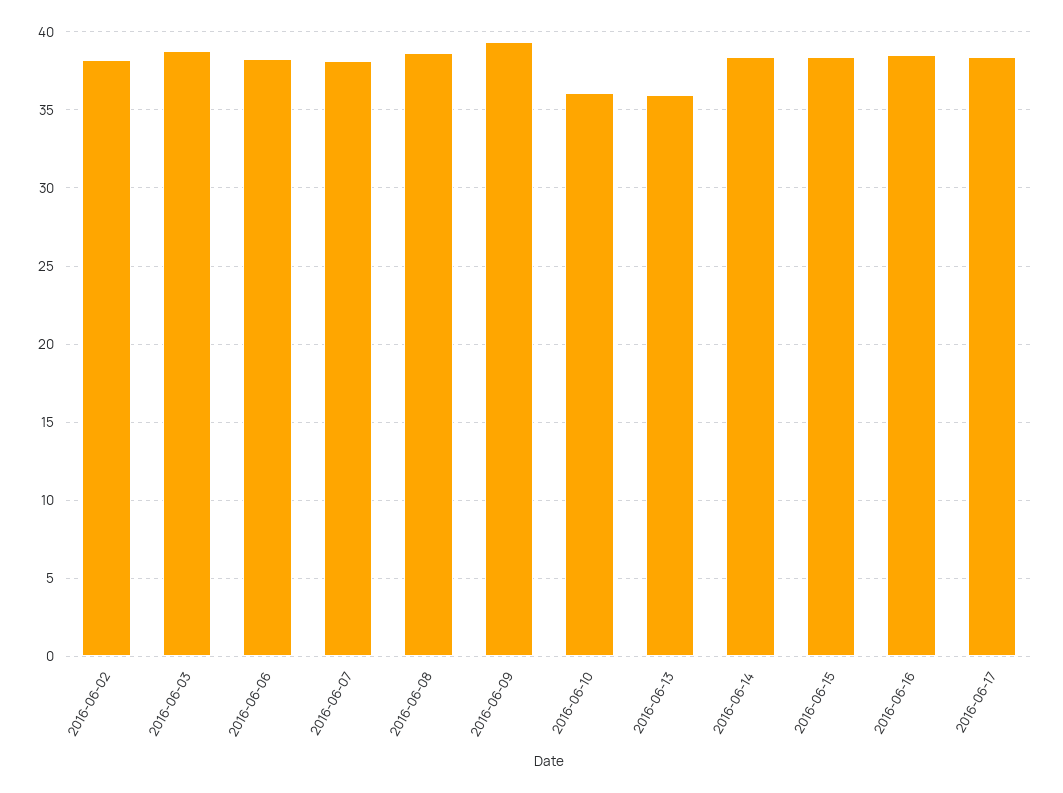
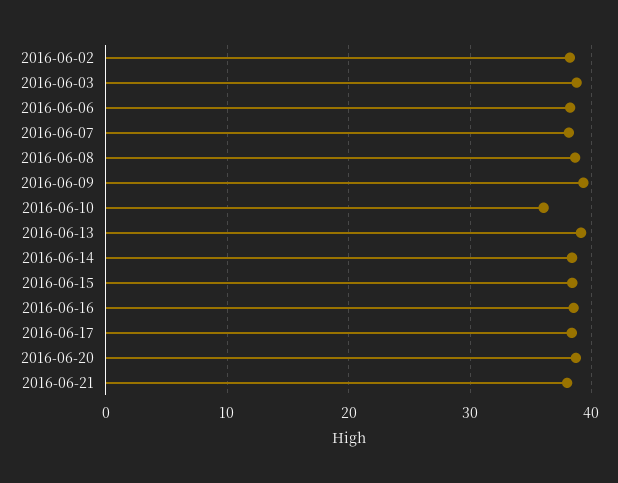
2016-06-13: 36 -> 39
2016-06-20: none -> 39
2016-06-21: none -> 38

